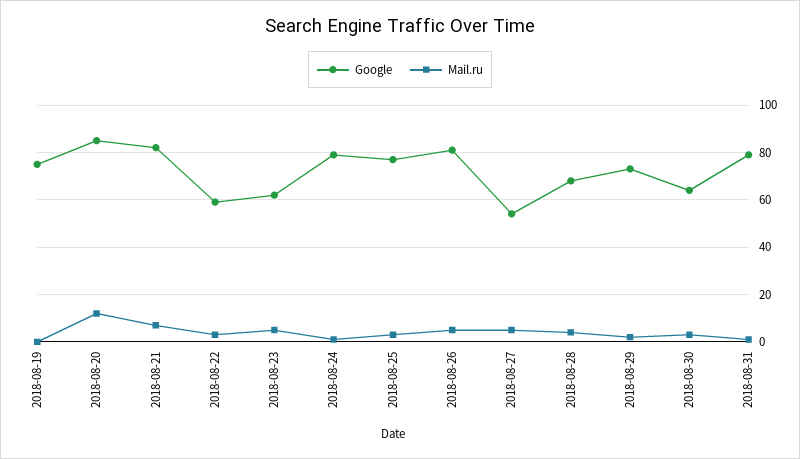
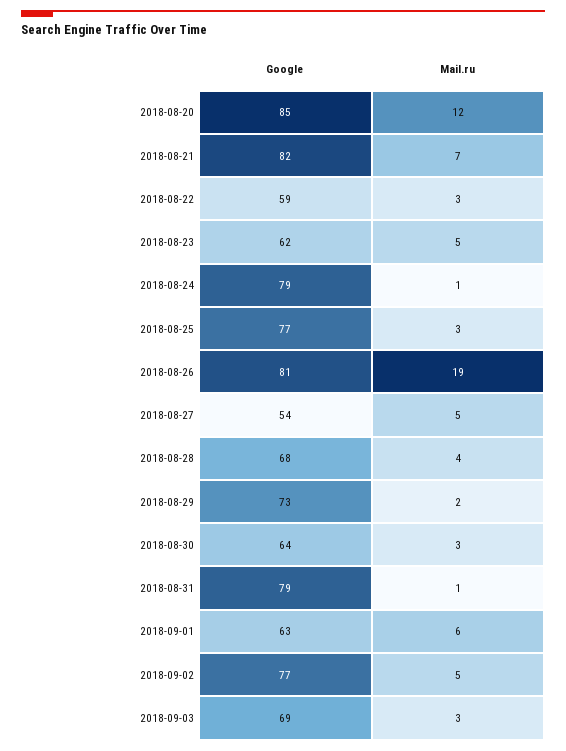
Google, 2018-08-19: 75 -> none
Mail.ru, 2018-08-19: 0 -> none
Mail.ru, 2018-08-26: 5 -> 19
Google, 2018-09-01: none -> 63
Mail.ru, 2018-09-01: none -> 6
Google, 2018-09-02: none -> 77
Mail.ru, 2018-09-02: none -> 5
Google, 2018-09-03: none -> 69
Mail.ru, 2018-09-03: none -> 3

